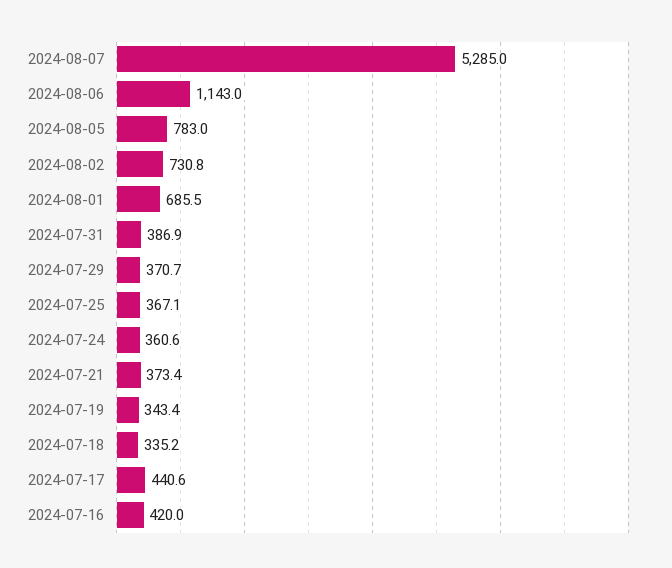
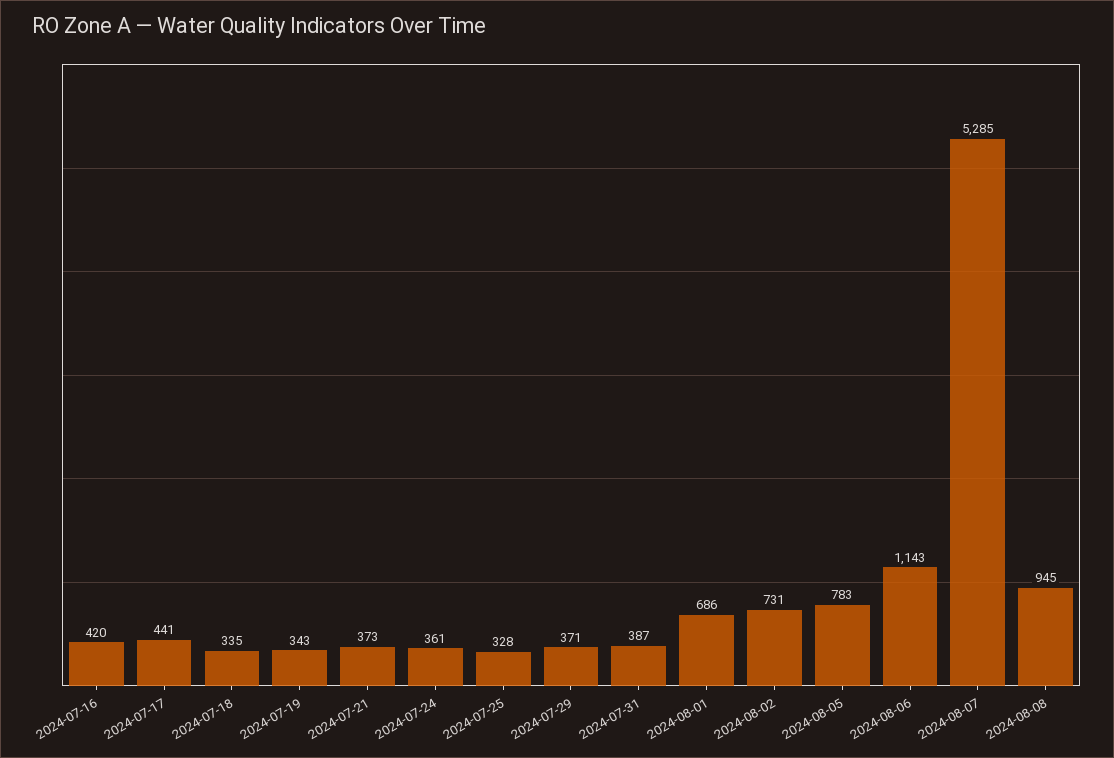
2024-07-25: 367.1 -> 328
2024-08-08: none -> 945

